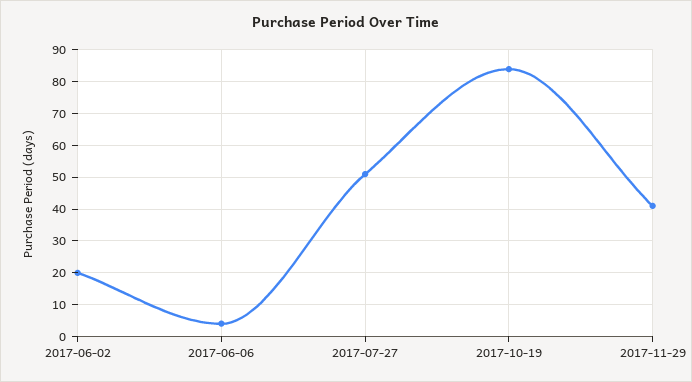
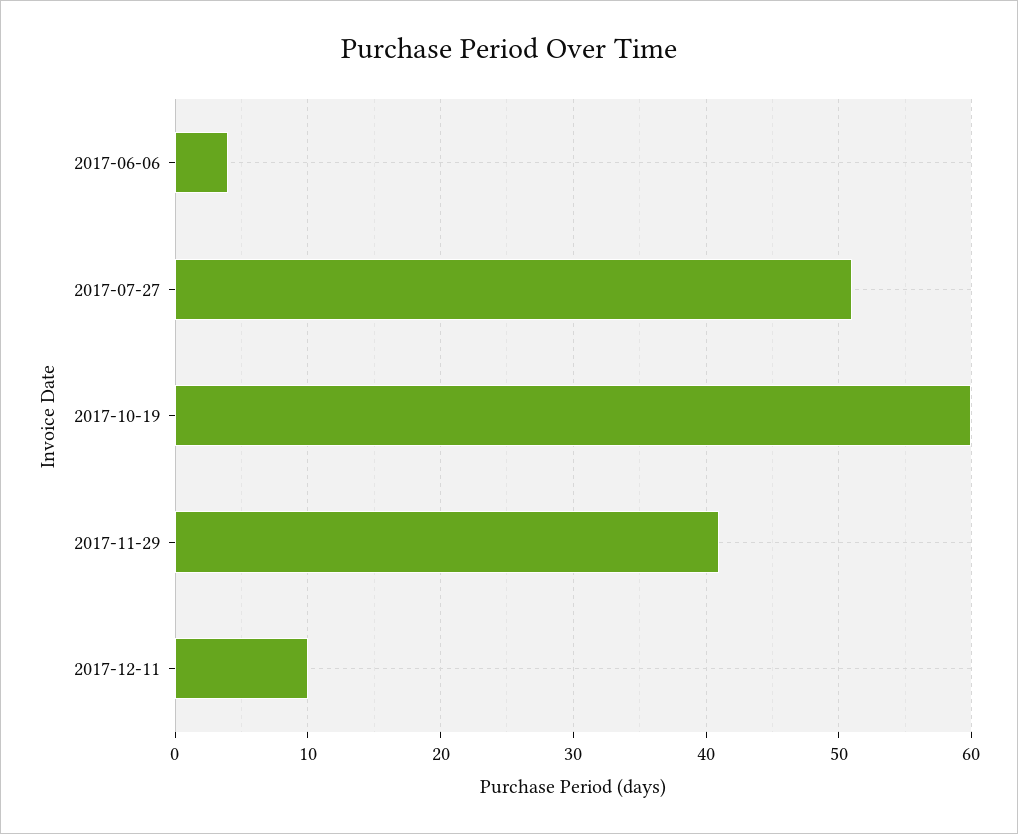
2017-06-02: 20 -> none
2017-10-19: 85 -> 60
2017-12-11: none -> 10

